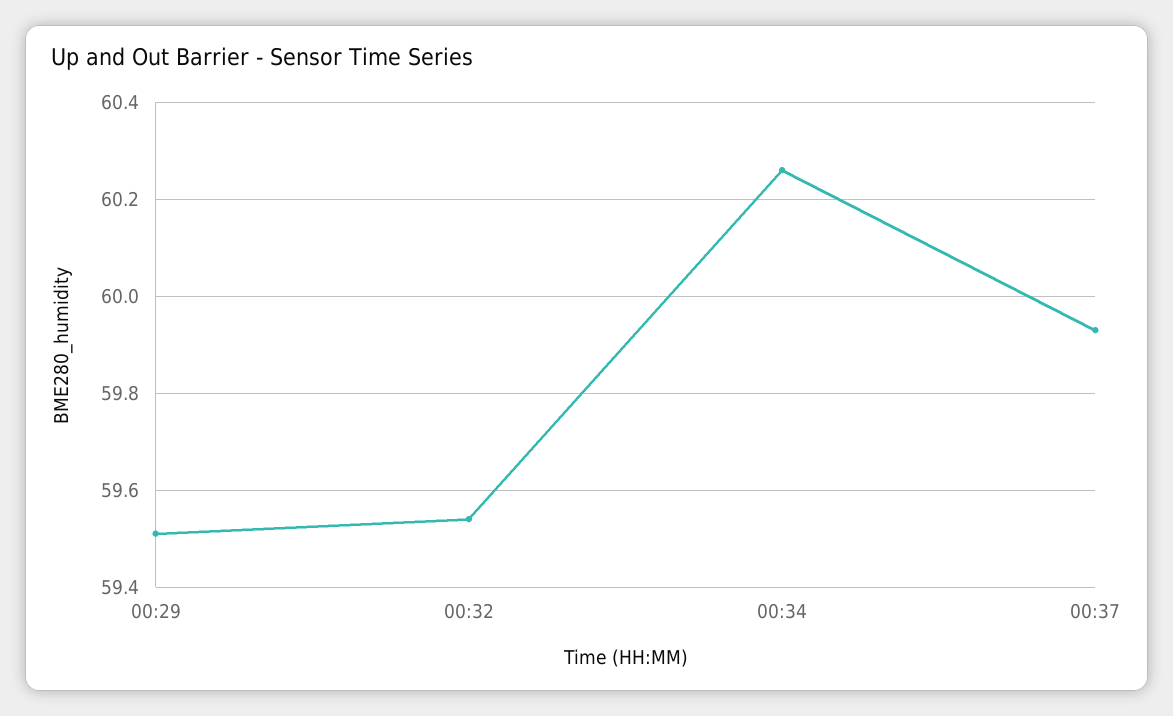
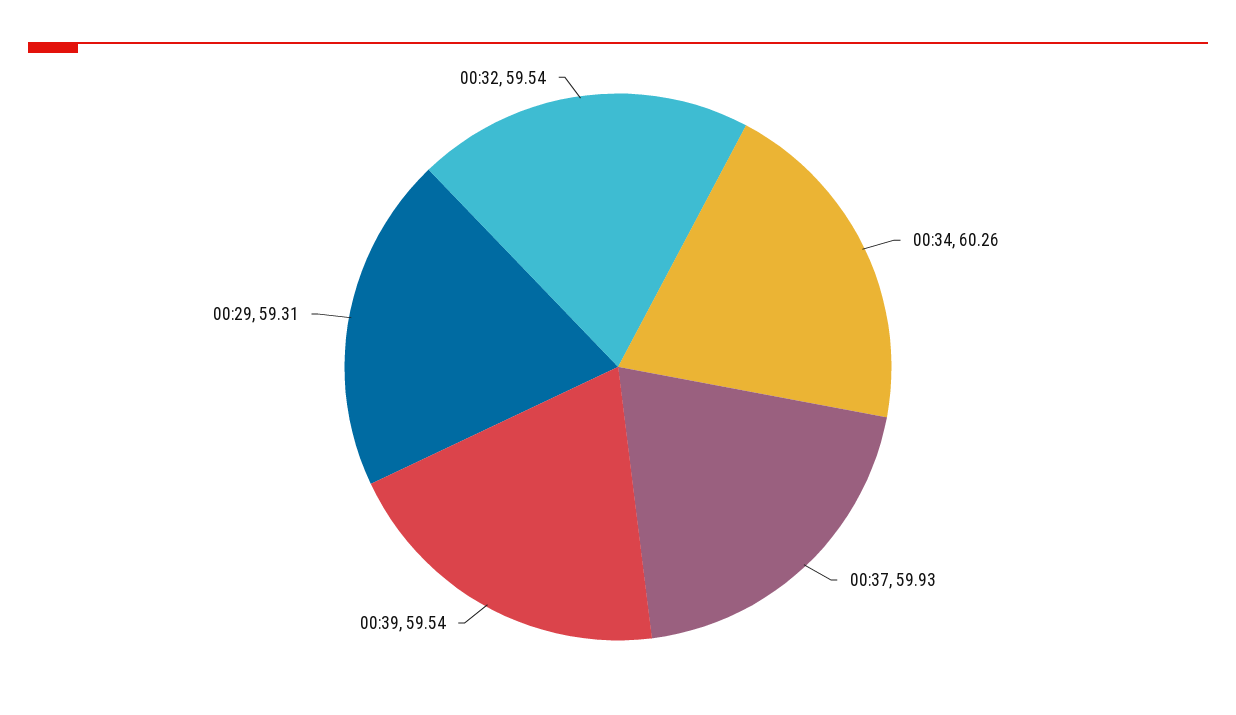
00:29: 59.5 -> 59.31
00:39: none -> 59.54

